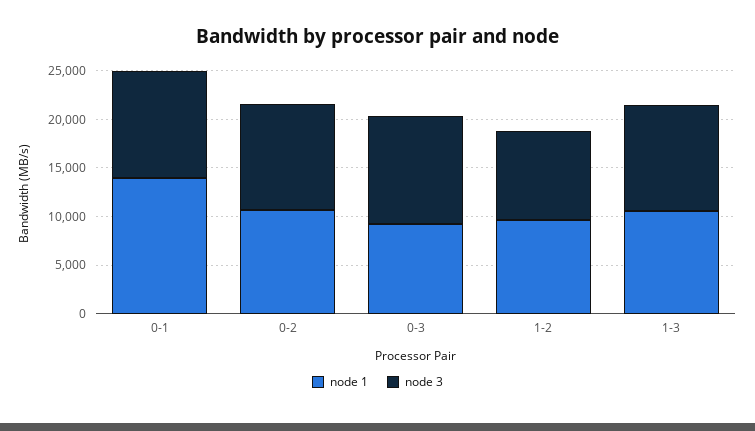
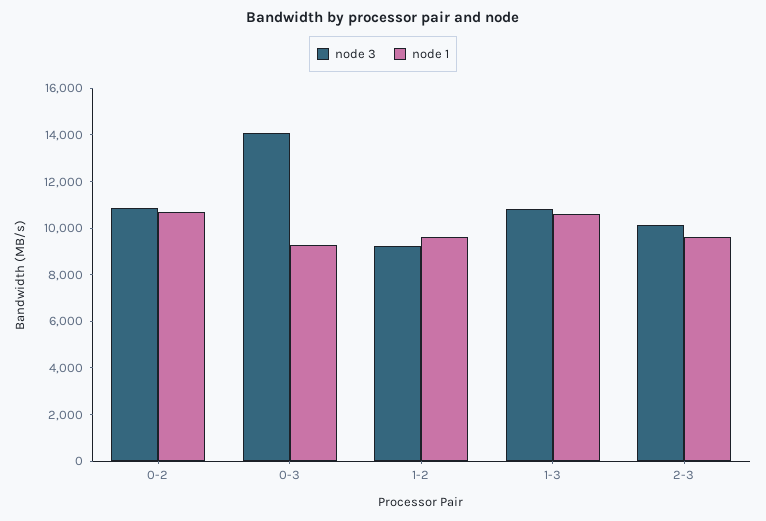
node 1, 0-1: 14000 -> none
node 3, 0-1: 11000 -> none
node 3, 0-3: 11000 -> 14000
node 3, 2-3: none -> 10000
node 1, 2-3: none -> 9500

